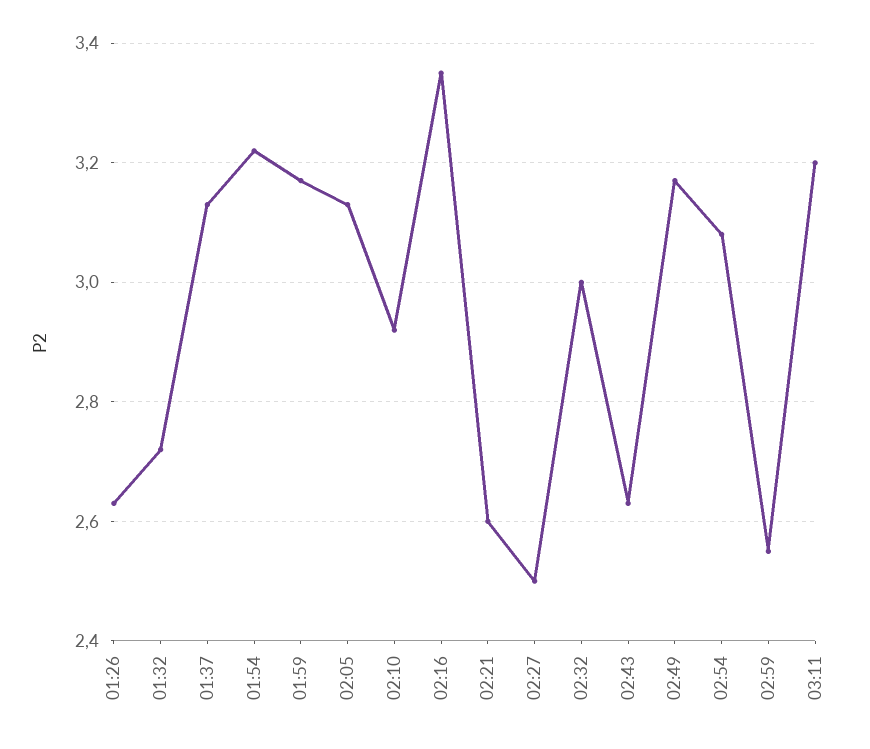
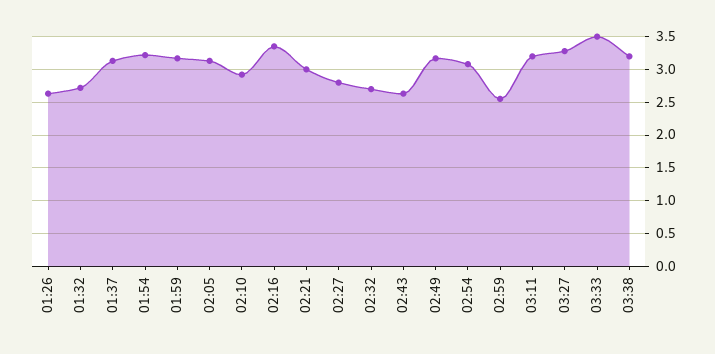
02:21: 2.6 -> 3
02:27: 2.5 -> 2.8
02:32: 3 -> 2.7
03:27: none -> 3.3
03:33: none -> 3.5
03:38: none -> 3.2

